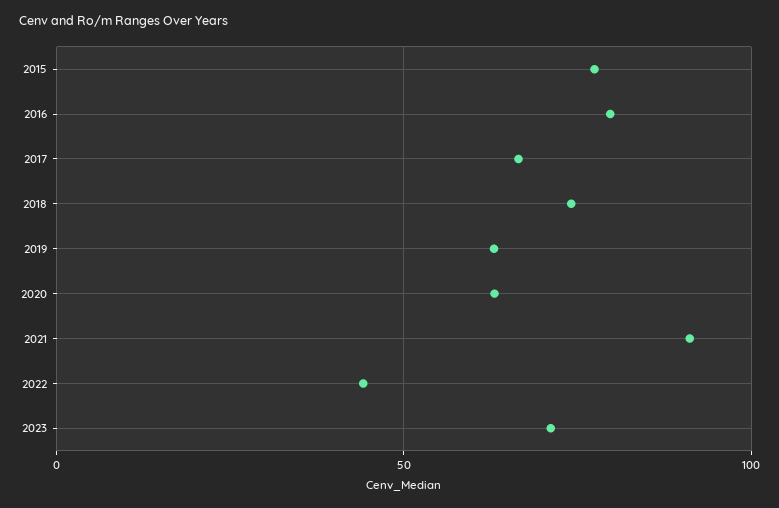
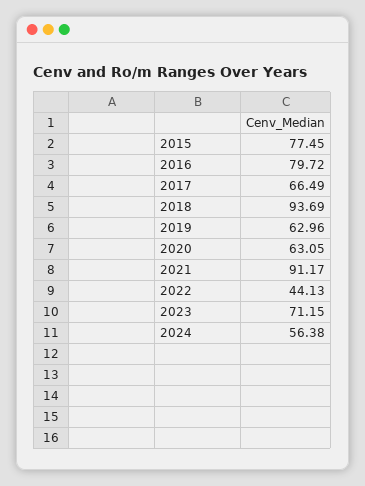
2018: 75 -> 93.69
2024: none -> 56.38

